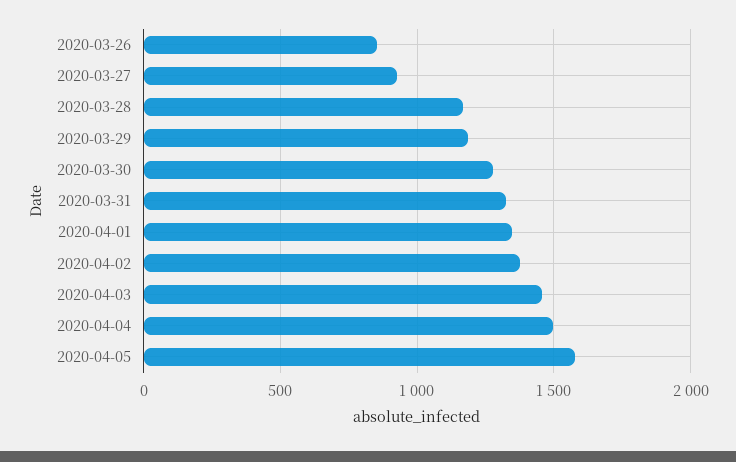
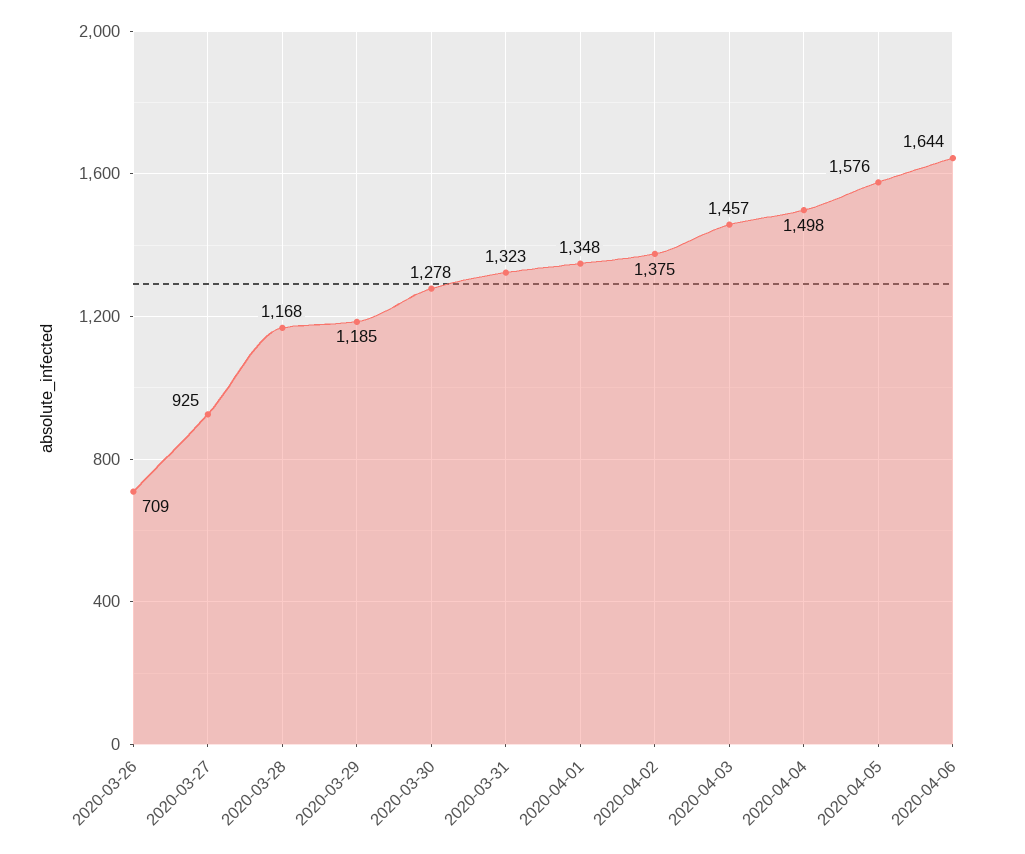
2020-03-26: 850 -> 709
2020-04-06: none -> 1644

